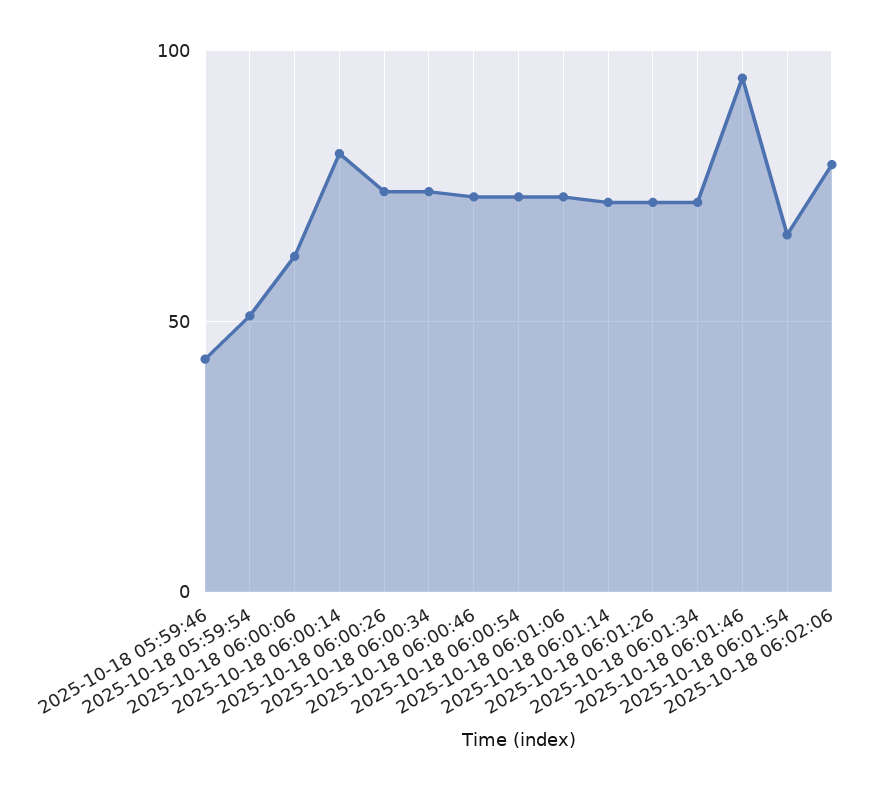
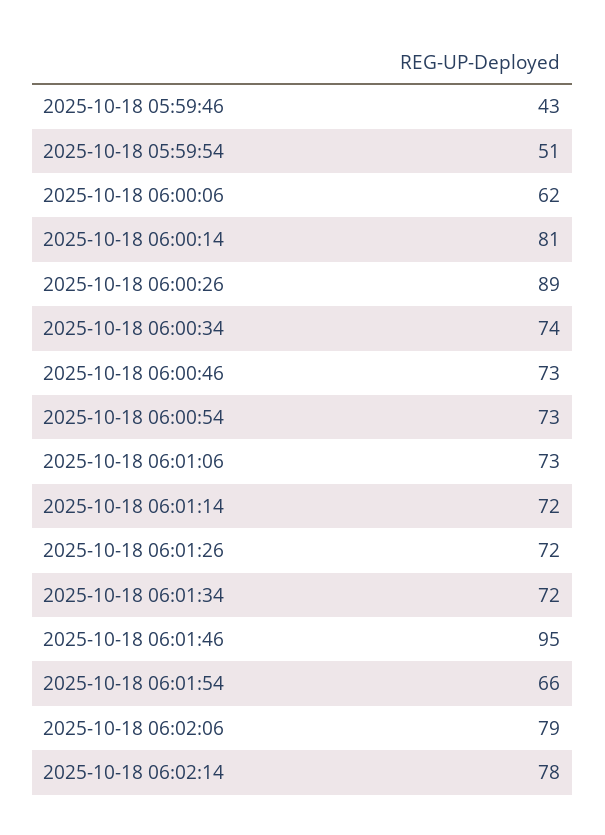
2025-10-18 06:00:26: 75 -> 89
2025-10-18 06:02:14: none -> 78

